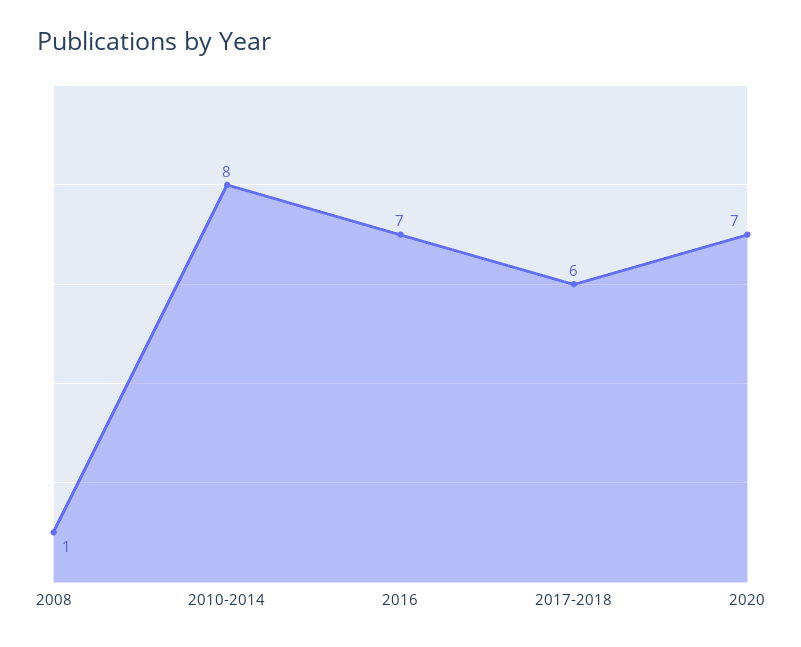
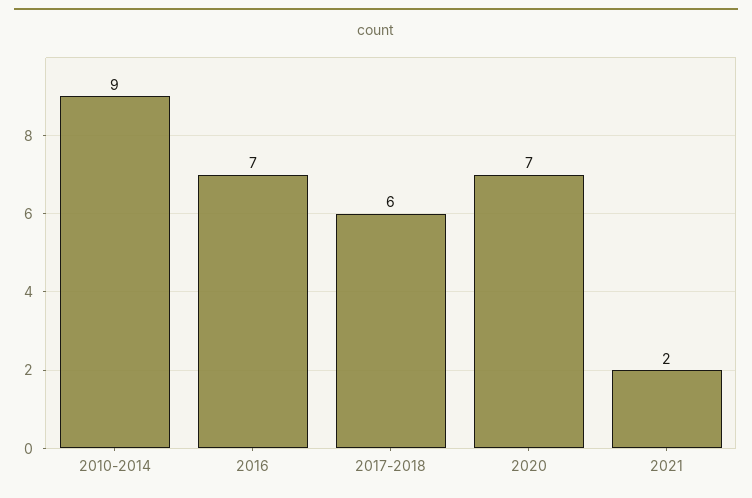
2008: 1 -> none
2010-2014: 8 -> 9
2021: none -> 2

